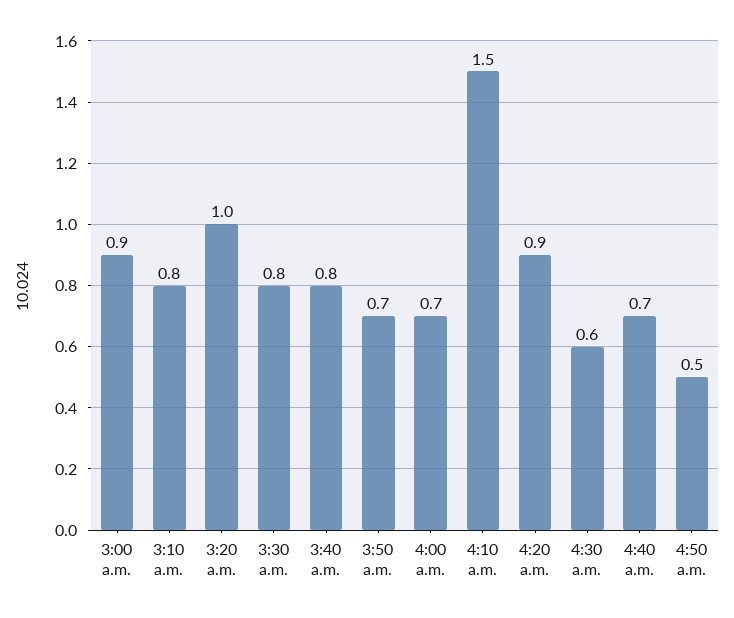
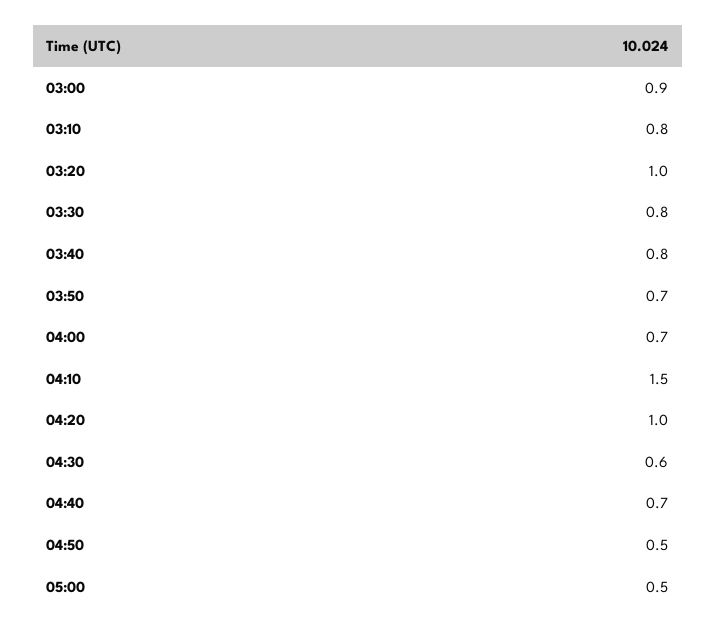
4:20 a.m.: 0.9 -> 1
05:00: none -> 0.5

